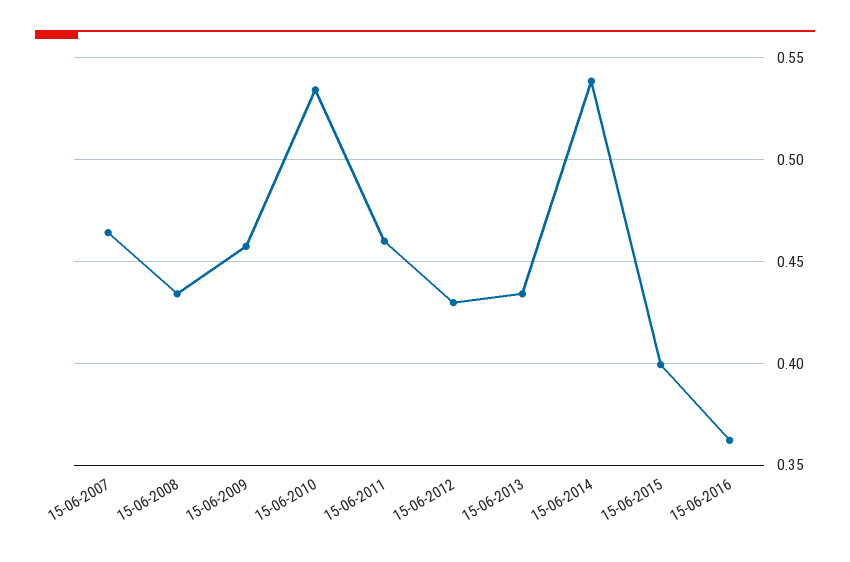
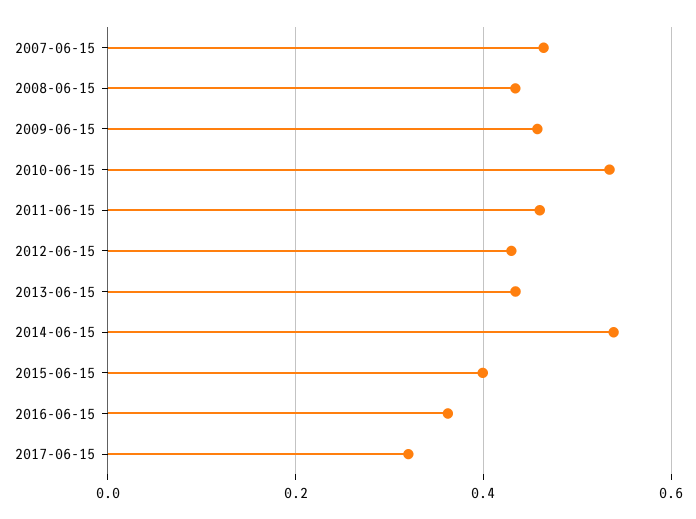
2017-06-15: none -> 0.32

